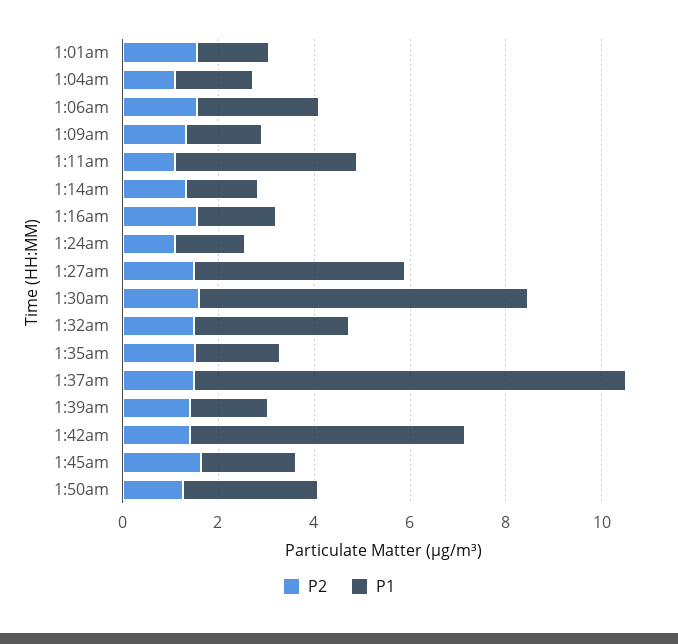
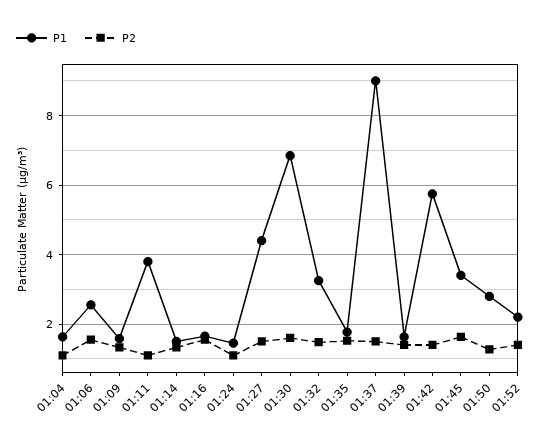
P2, 1:01am: 1.5 -> none
P1, 1:01am: 1.5 -> none
P1, 1:45am: 2 -> 3.4
P1, 01:52: none -> 2.2
P2, 01:52: none -> 1.4

